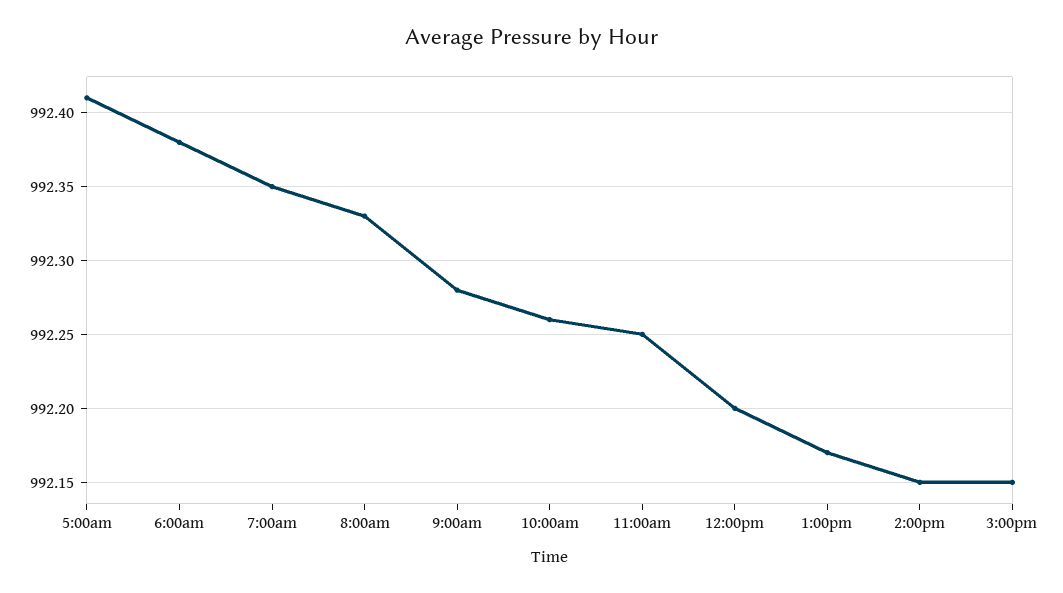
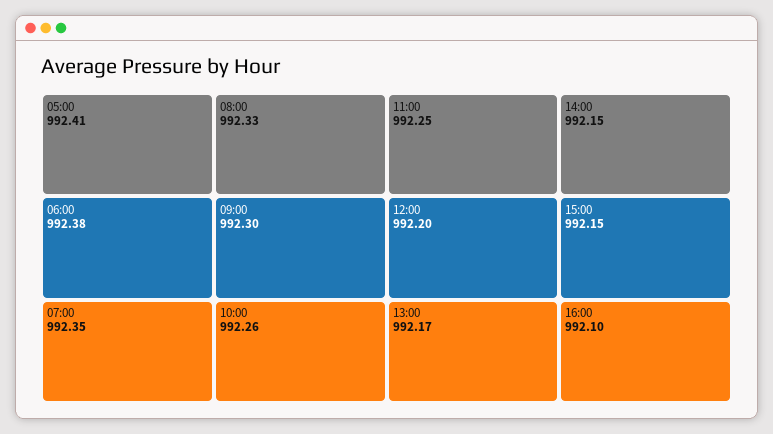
9:00am: 992.28 -> 992.3
16:00: none -> 992.1

